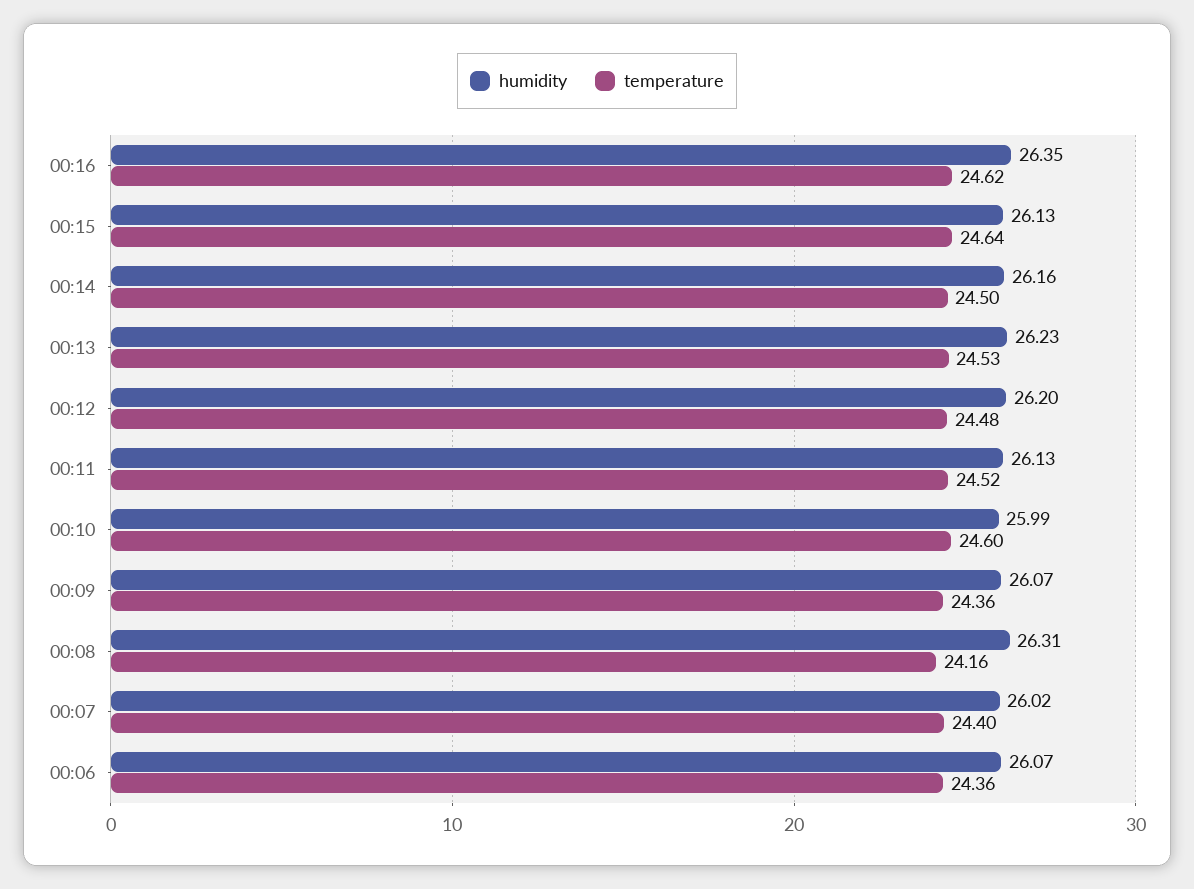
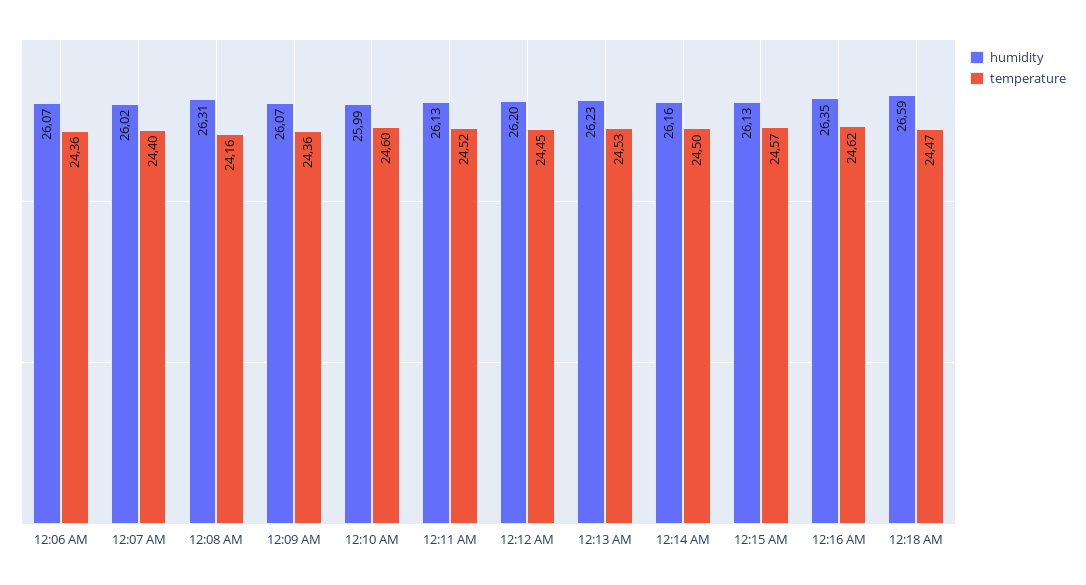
temperature, 00:15: 24.64 -> 24.57
temperature, 00:12: 24.48 -> 24.45
humidity, 12:18 AM: none -> 26.59
temperature, 12:18 AM: none -> 24.47

